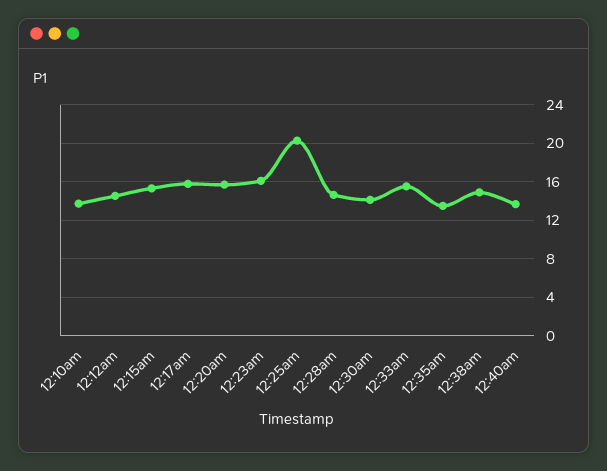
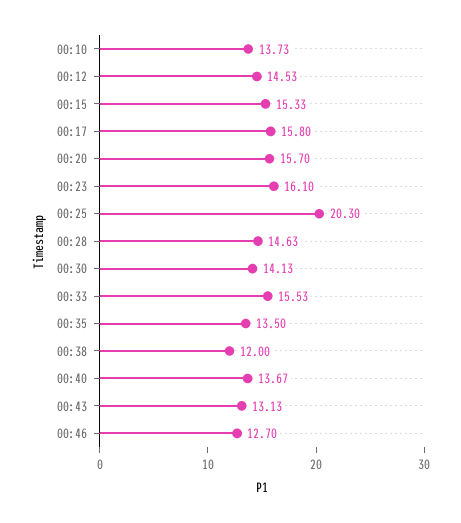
12:38am: 15 -> 12
00:43: none -> 13.13
00:46: none -> 12.7

